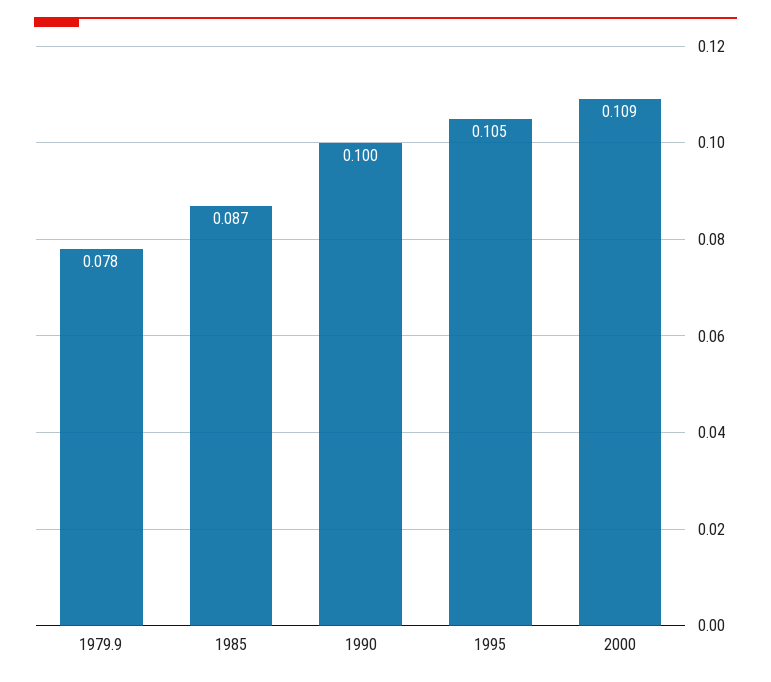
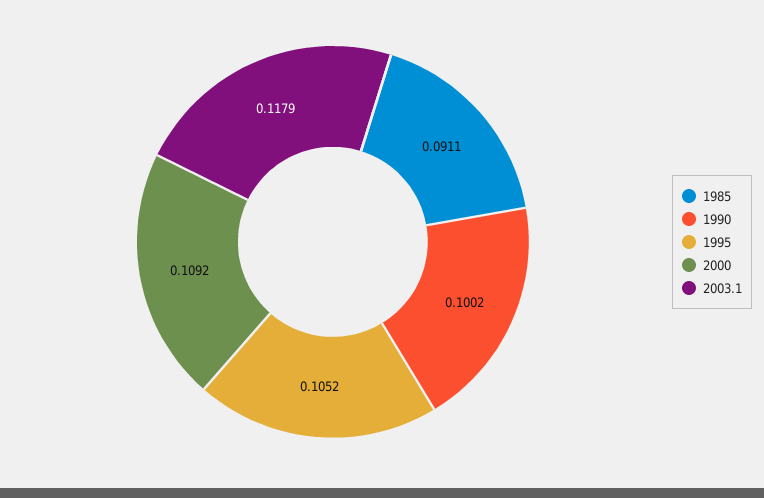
1979.9: 0.078 -> none
1985: 0.087 -> 0.0911
2003.1: none -> 0.1179

